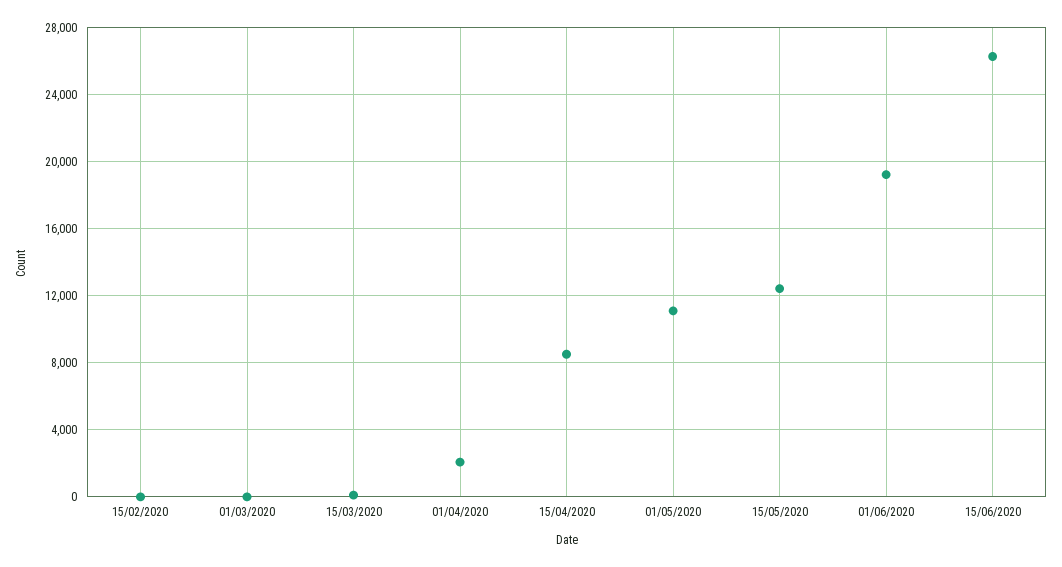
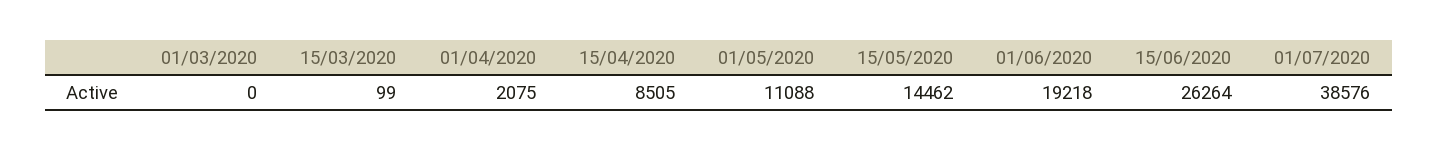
15/02/2020: 0 -> none
15/05/2020: 12500 -> 14462
01/07/2020: none -> 38576

